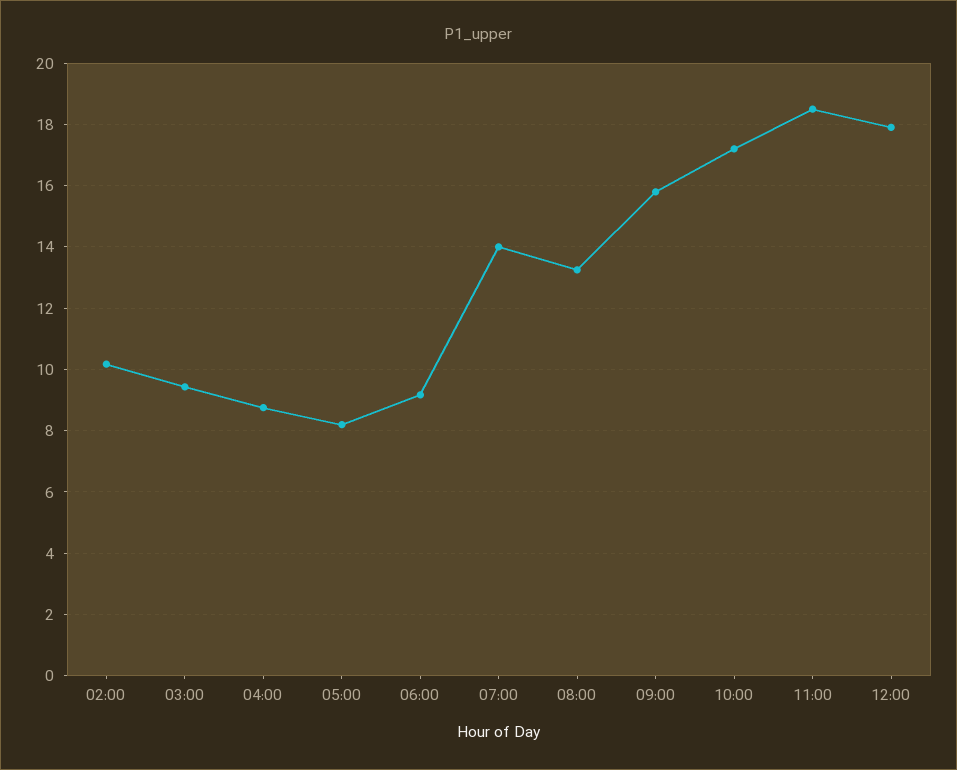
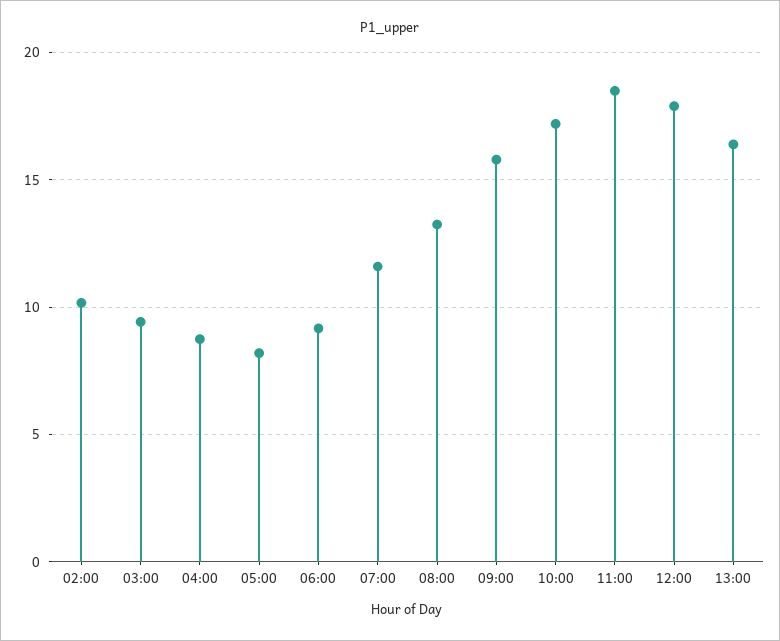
07:00: 14 -> 11.5
13:00: none -> 16.5

